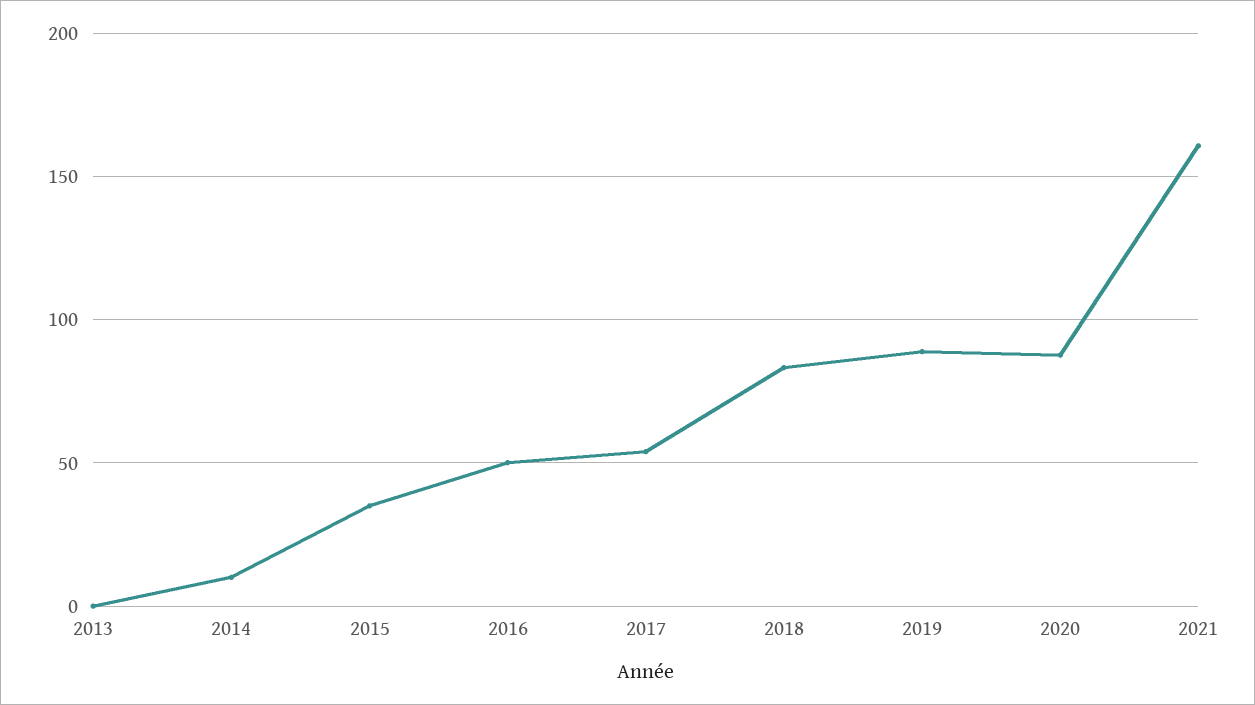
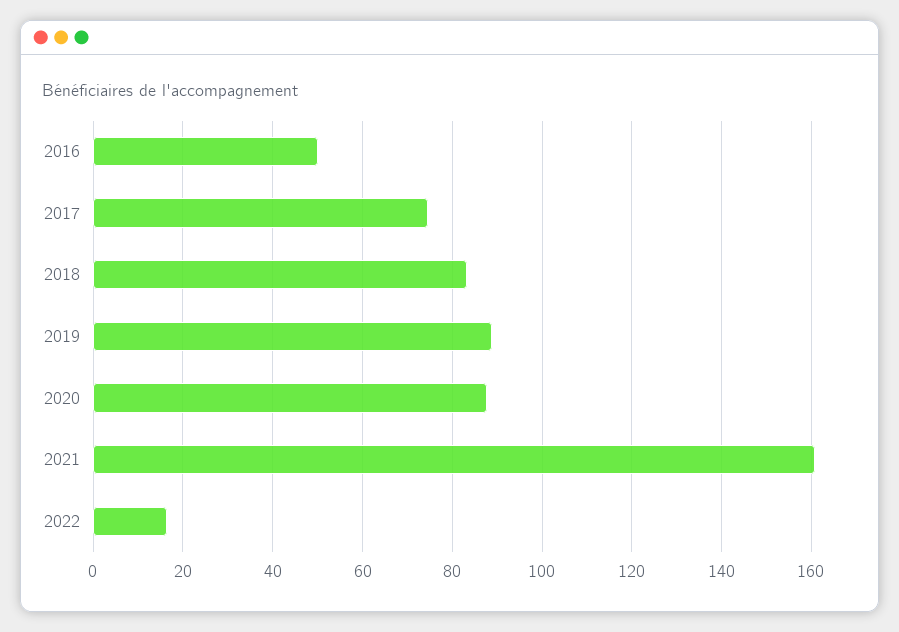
2013: 0 -> none
2014: 10 -> none
2015: 35 -> none
2017: 55 -> 74
2022: none -> 16

